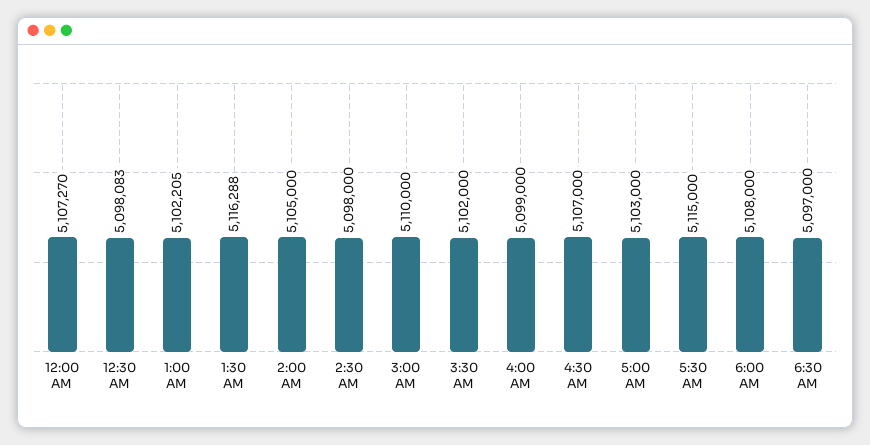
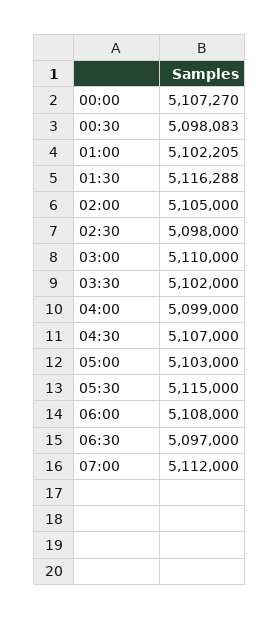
07:00: none -> 5112000

